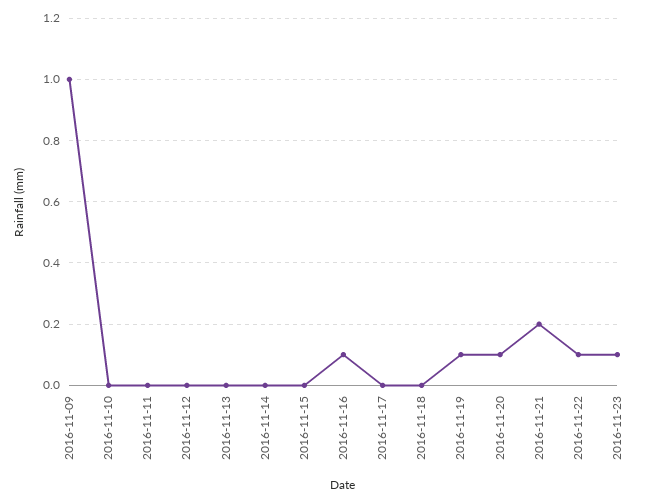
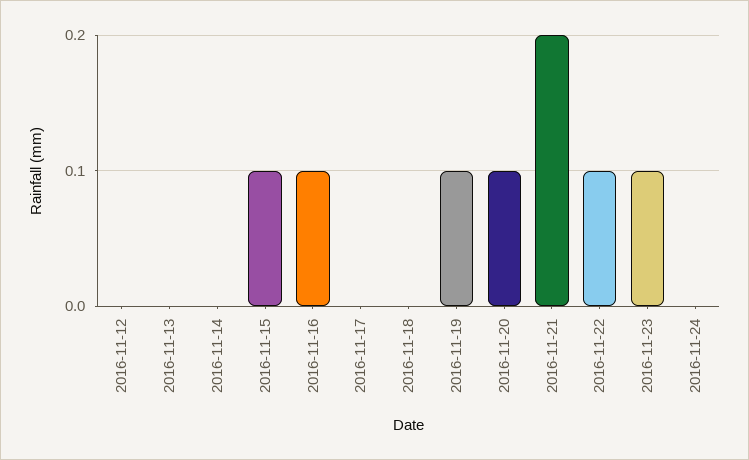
2016-11-09: 1 -> none
2016-11-10: 0 -> none
2016-11-11: 0 -> none
2016-11-15: 0 -> 0.1
2016-11-24: none -> 0

